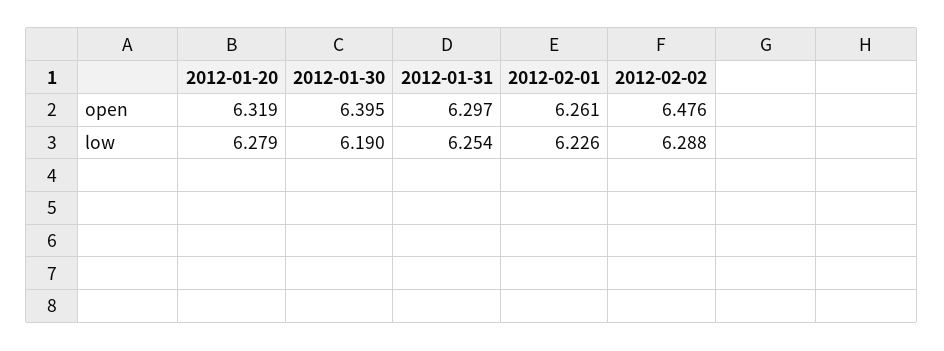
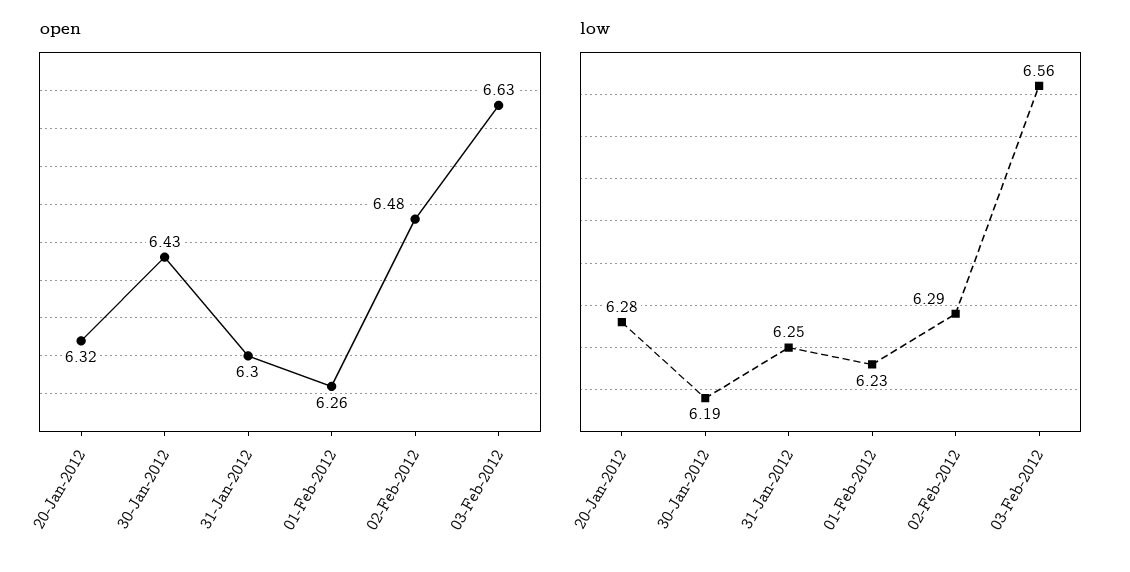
open, 2012-01-30: 6.395 -> 6.43
open, 03-Feb-2012: none -> 6.63
low, 03-Feb-2012: none -> 6.56

